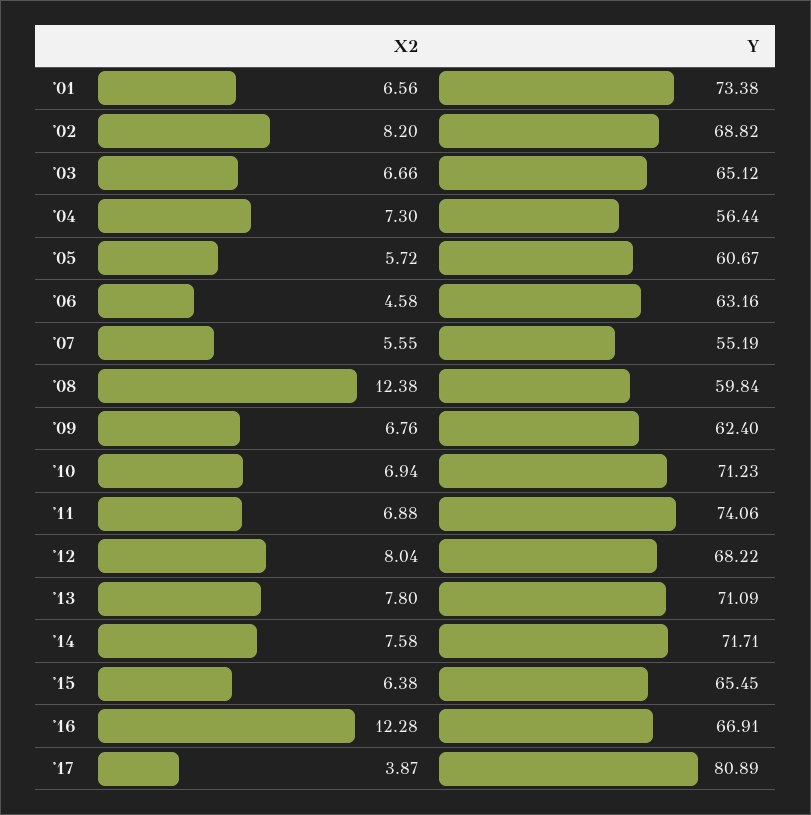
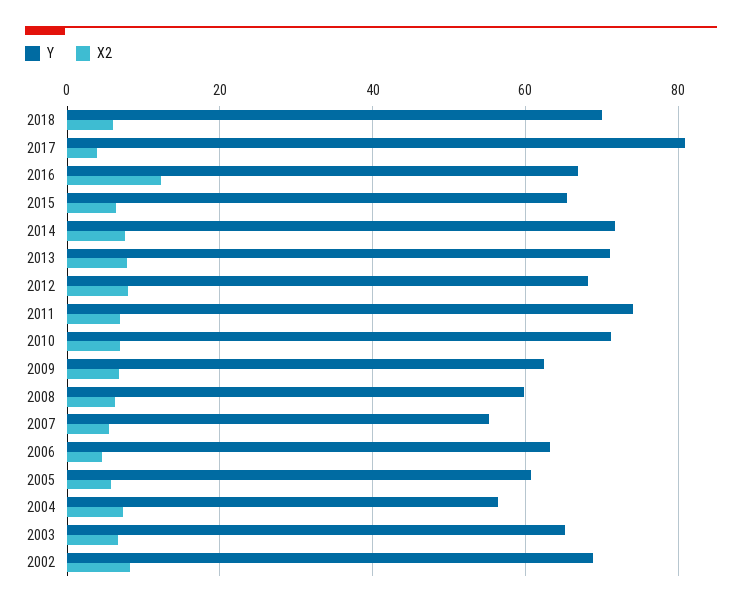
X2, '01: 6.56 -> none
Y, '01: 73.38 -> none
X2, '08: 12.38 -> 6
Y, 2018: none -> 70
X2, 2018: none -> 6

